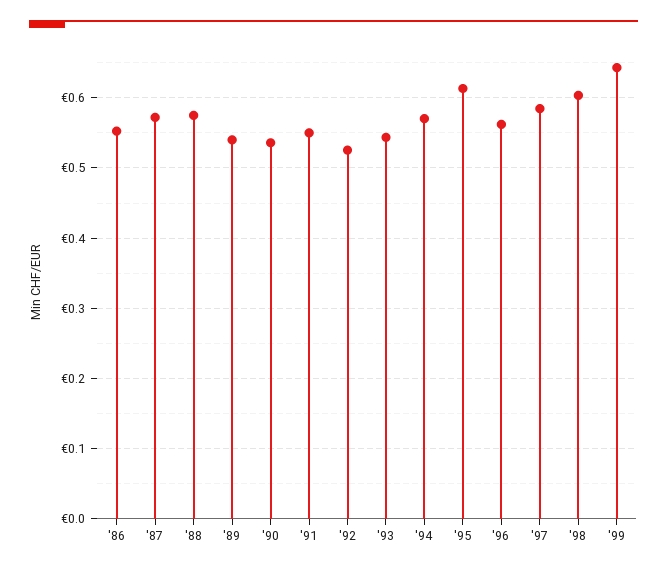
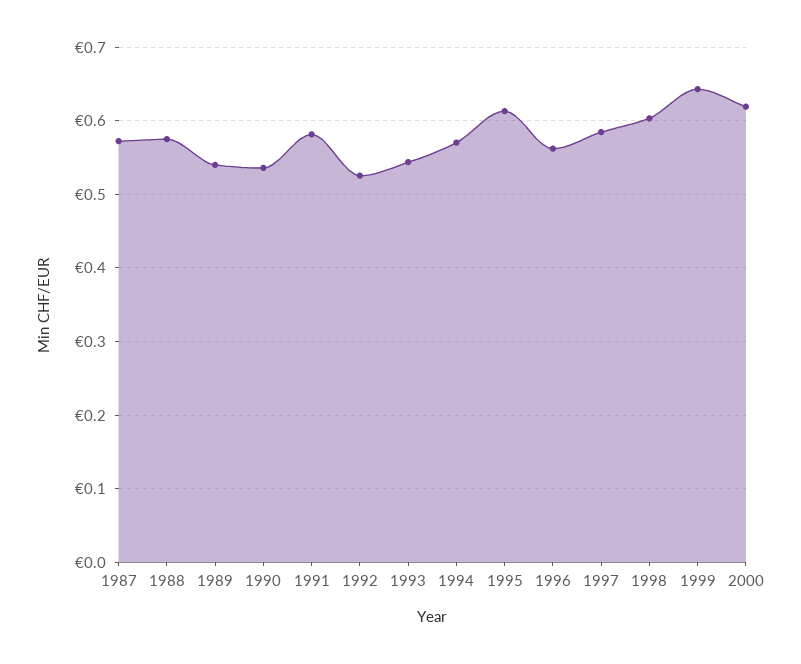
'86: 0.55 -> none
'91: 0.55 -> 0.58
2000: none -> 0.62

